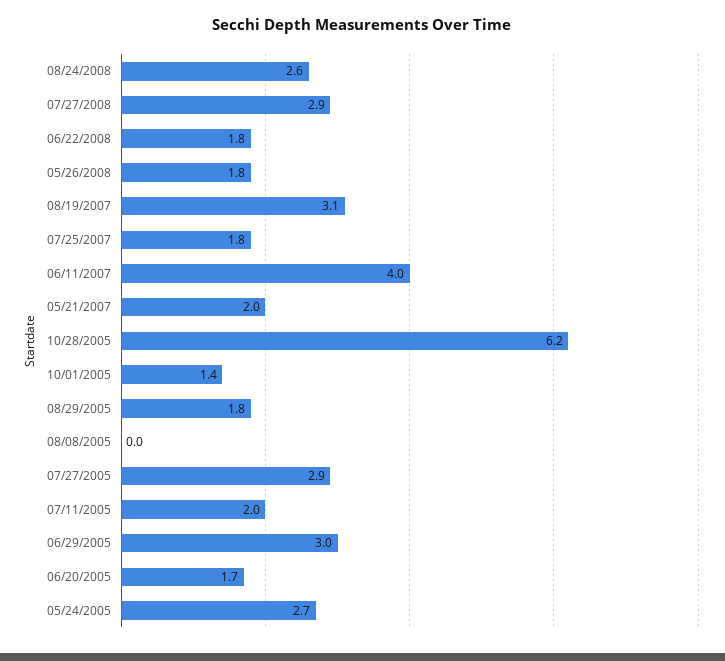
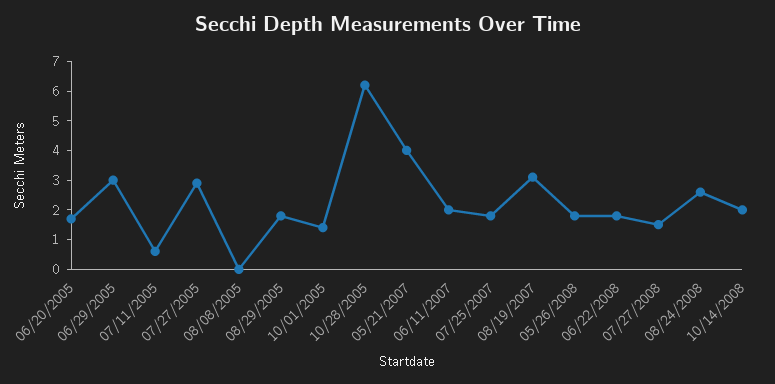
07/27/2008: 2.9 -> 1.5
06/11/2007: 4 -> 2
05/21/2007: 2 -> 4
07/11/2005: 2 -> 0.5
05/24/2005: 2.7 -> none
10/14/2008: none -> 2

